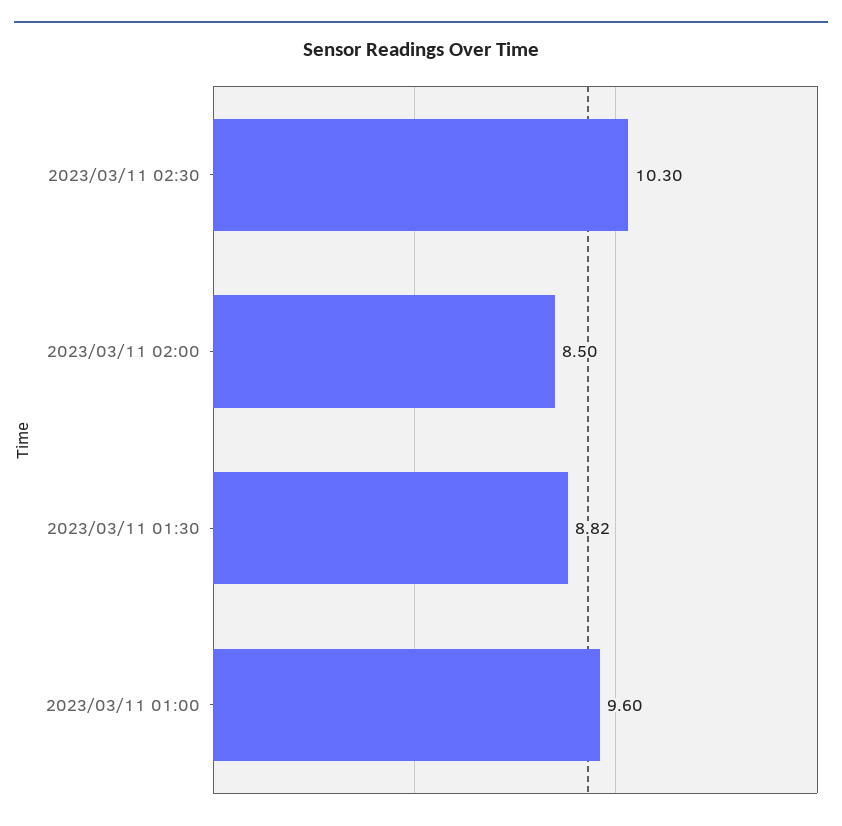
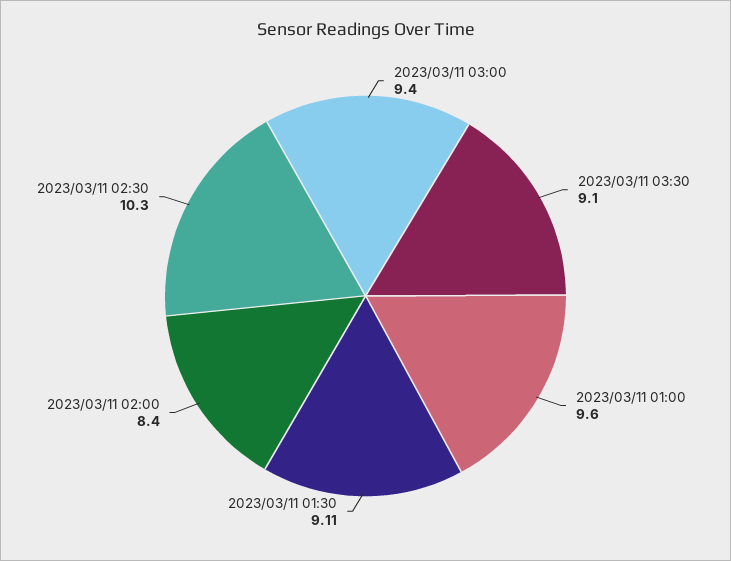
2023/03/11 02:00: 8.5 -> 8.4
2023/03/11 01:30: 8.82 -> 9.11
2023/03/11 03:00: none -> 9.4
2023/03/11 03:30: none -> 9.1

